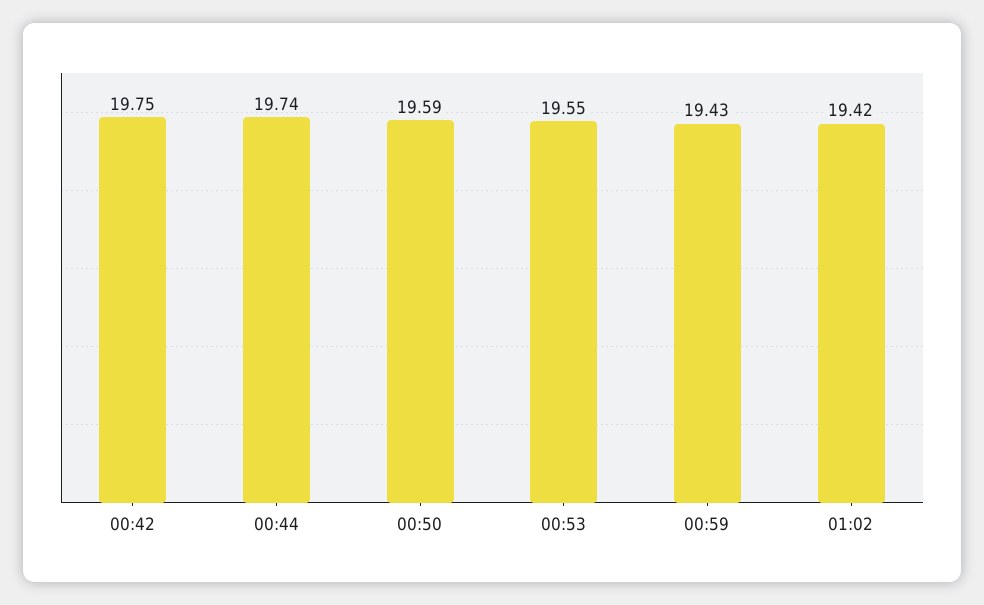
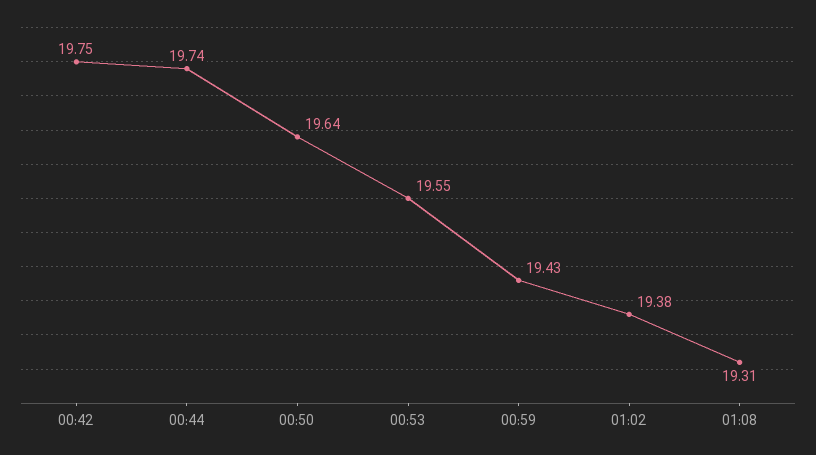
00:50: 19.59 -> 19.64
01:02: 19.42 -> 19.38
01:08: none -> 19.31

